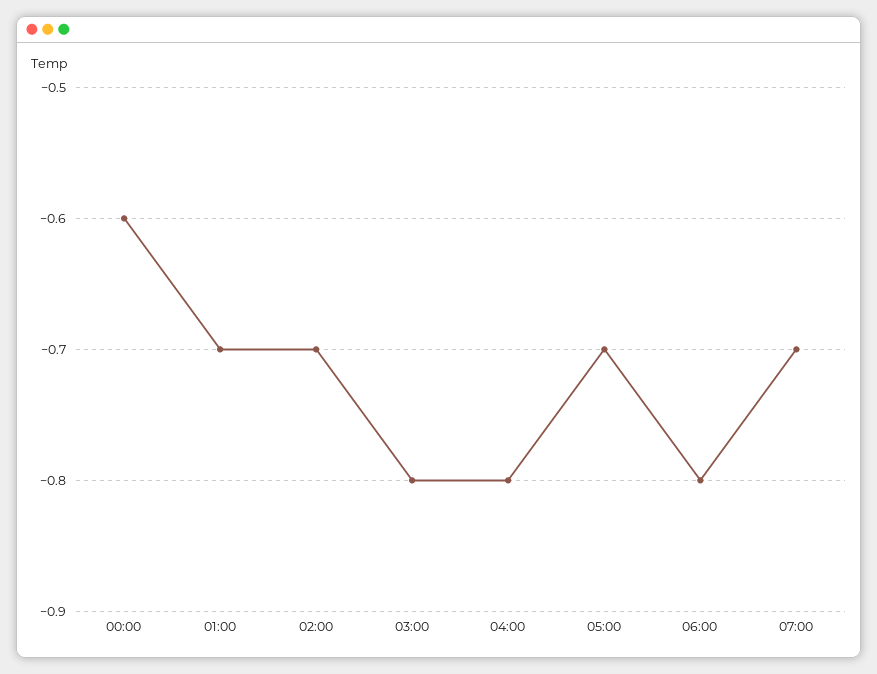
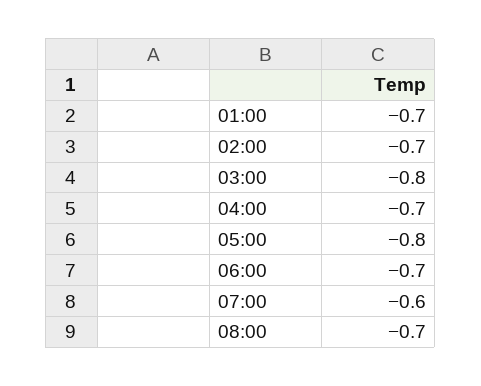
00:00: -0.6 -> none
04:00: -0.8 -> -0.7
05:00: -0.7 -> -0.8
06:00: -0.8 -> -0.7
07:00: -0.7 -> -0.6
08:00: none -> -0.7

